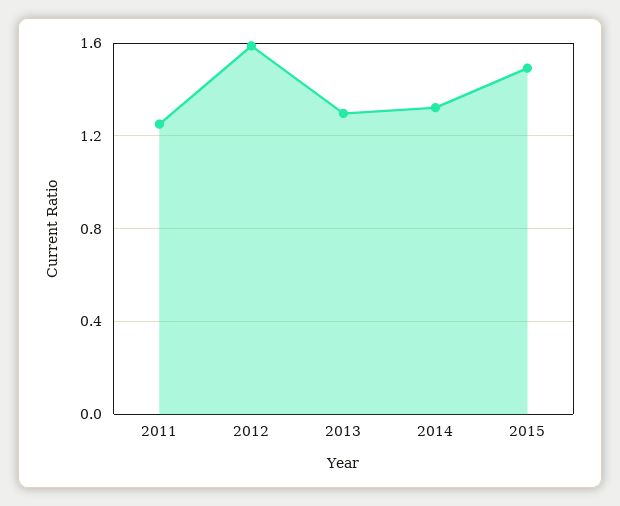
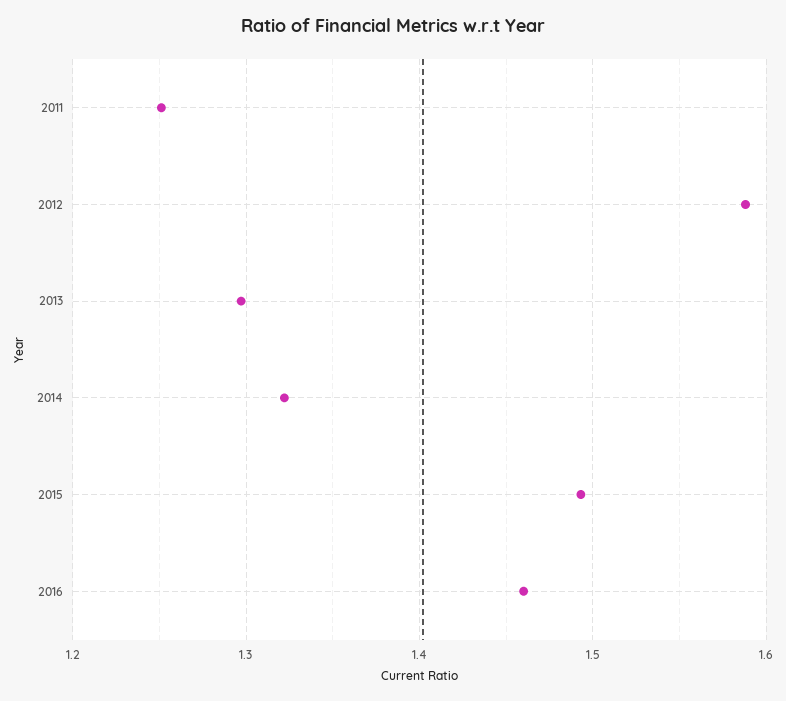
2016: none -> 1.46

